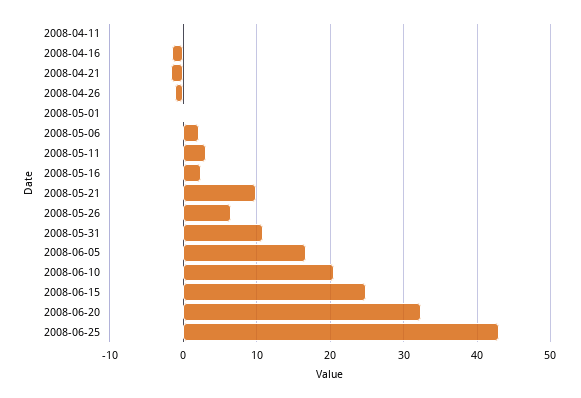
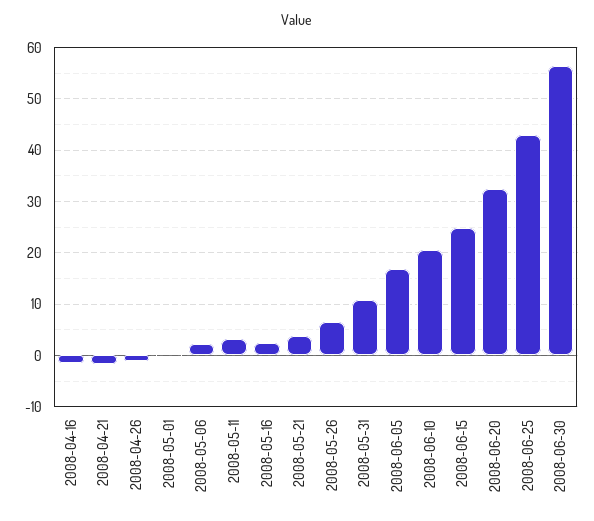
2008-04-11: 0 -> none
2008-05-21: 10 -> 4
2008-06-30: none -> 56

